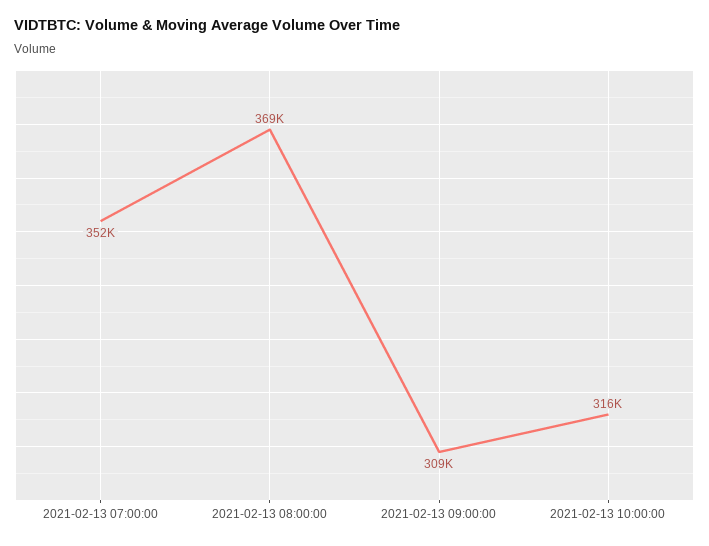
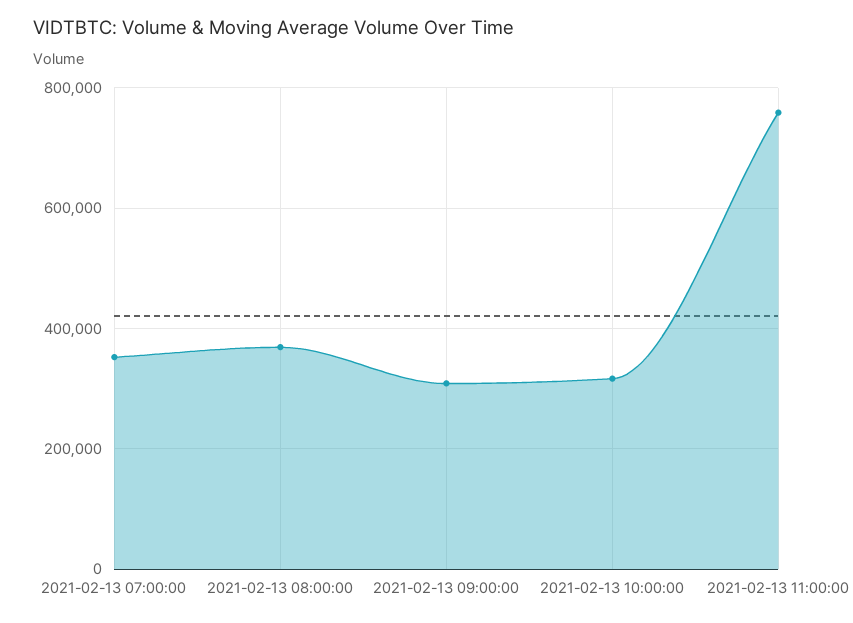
2021-02-13 11:00:00: none -> 760000

